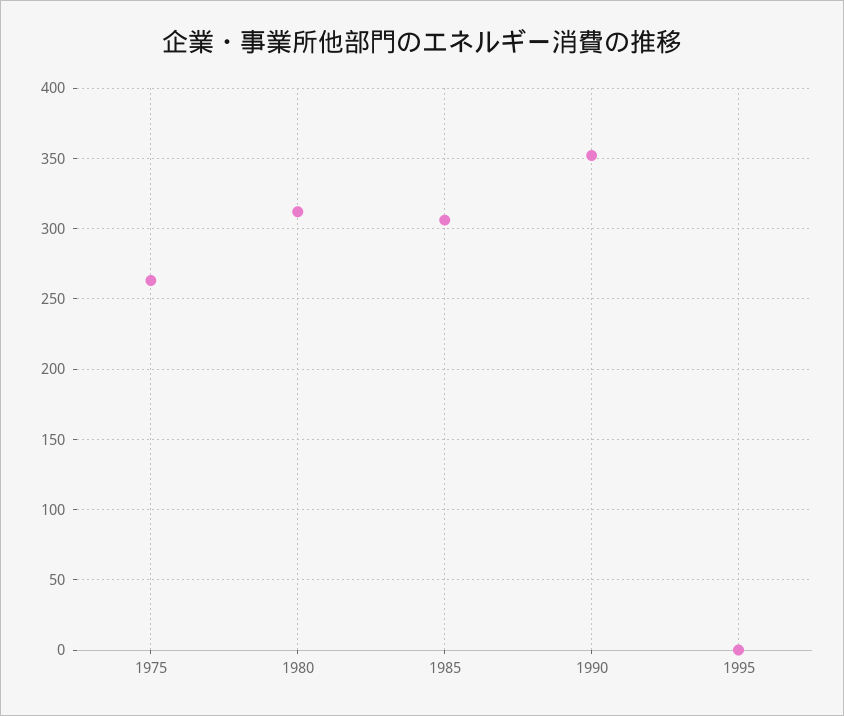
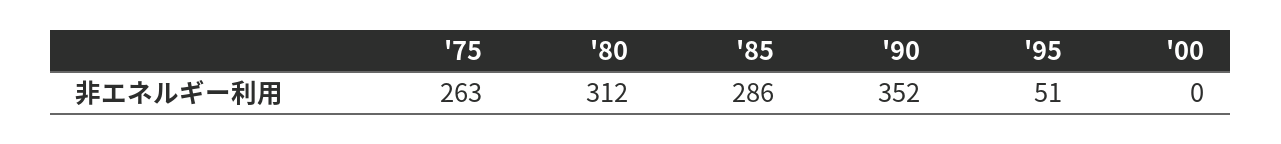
1985: 305 -> 286
1995: 0 -> 51
'00: none -> 0

